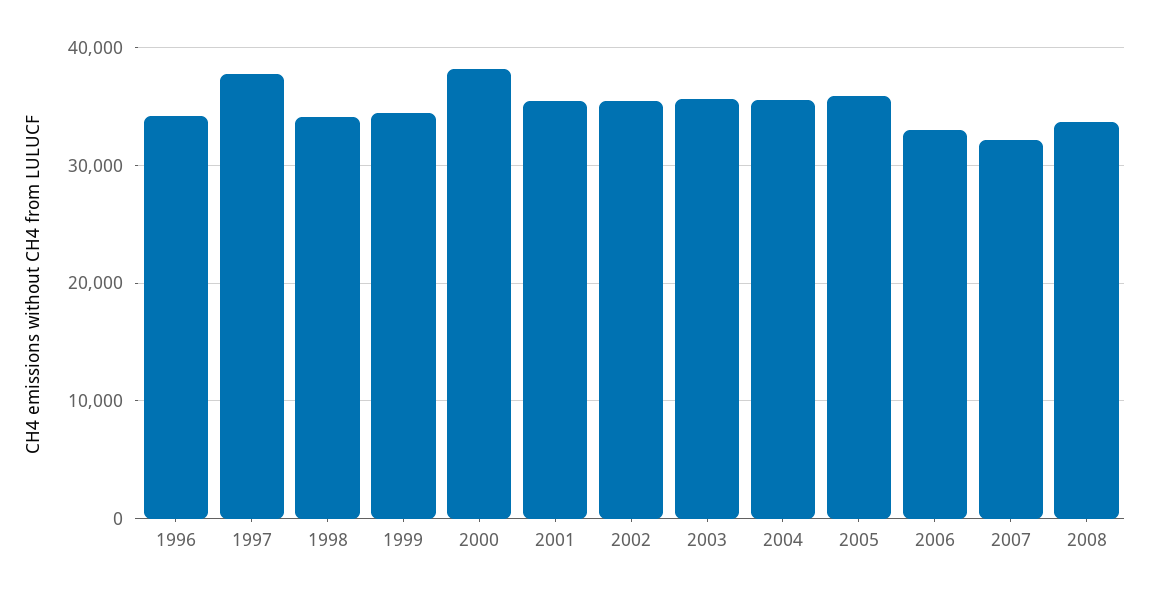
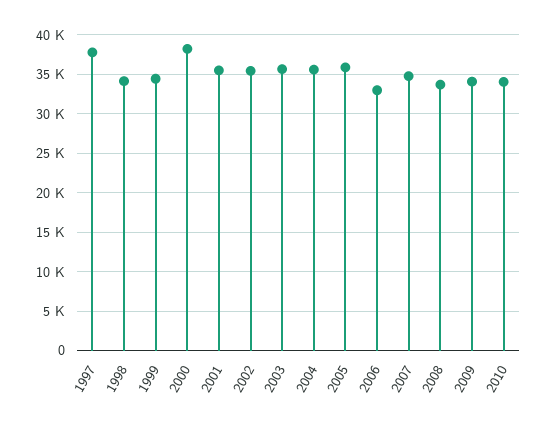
1996: 34000 -> none
2007: 32000 -> 35000
2009: none -> 34000
2010: none -> 34000

